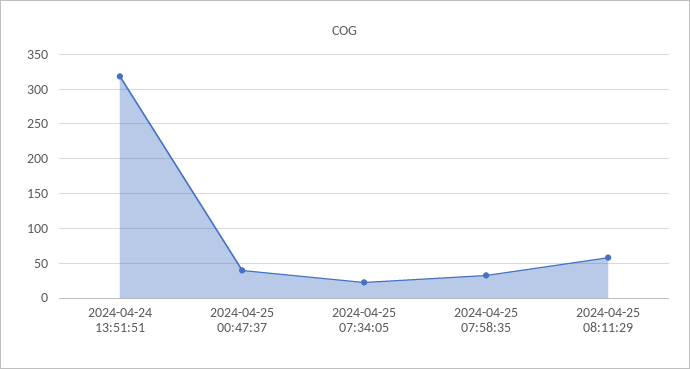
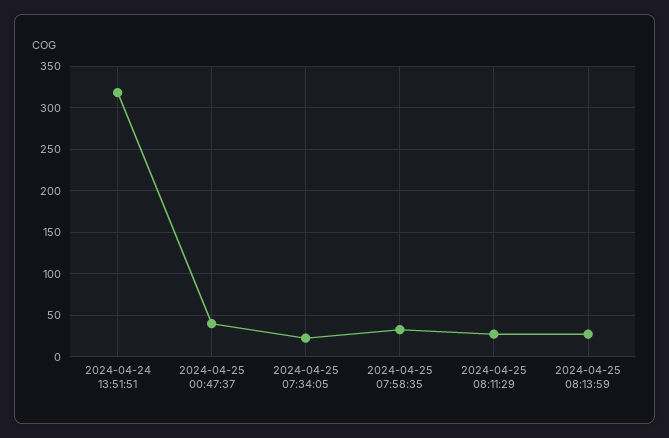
2024-04-25 08:11:29: 60 -> 30
2024-04-25 08:13:59: none -> 30

